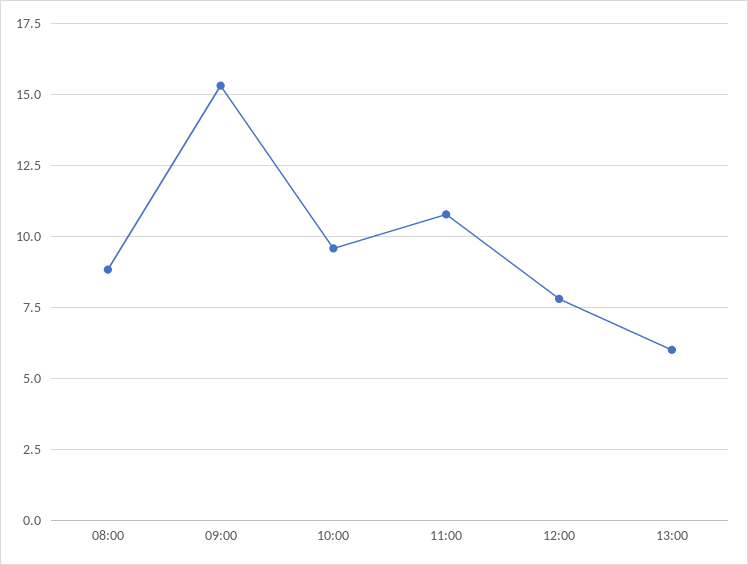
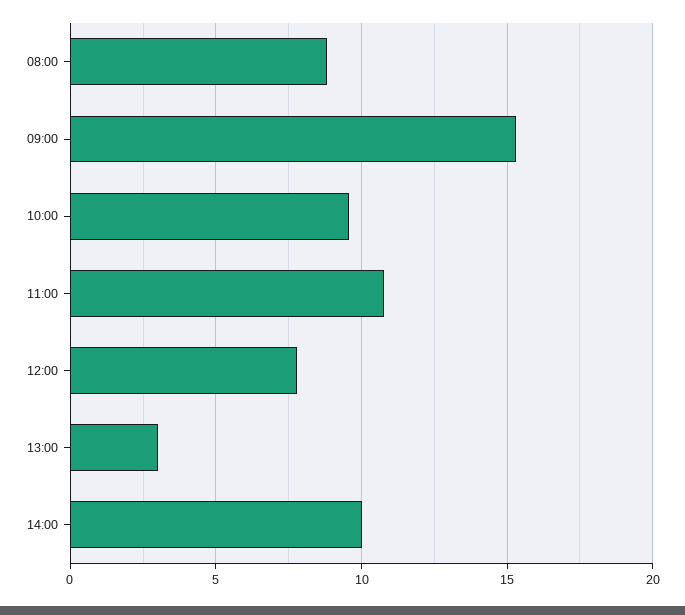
13:00: 6 -> 3
14:00: none -> 10

